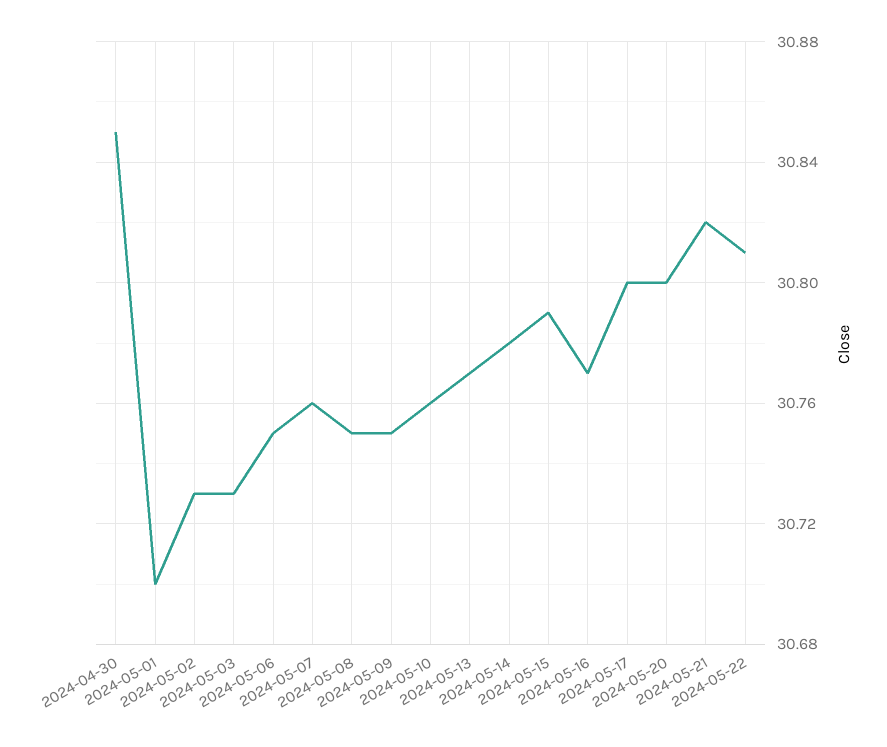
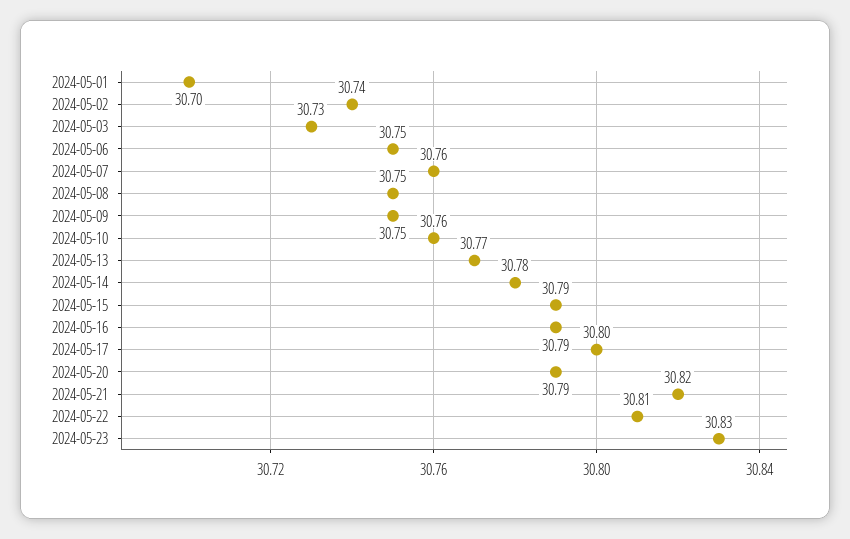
2024-04-30: 30.85 -> none
2024-05-02: 30.73 -> 30.74
2024-05-16: 30.77 -> 30.79
2024-05-20: 30.8 -> 30.79
2024-05-23: none -> 30.83

